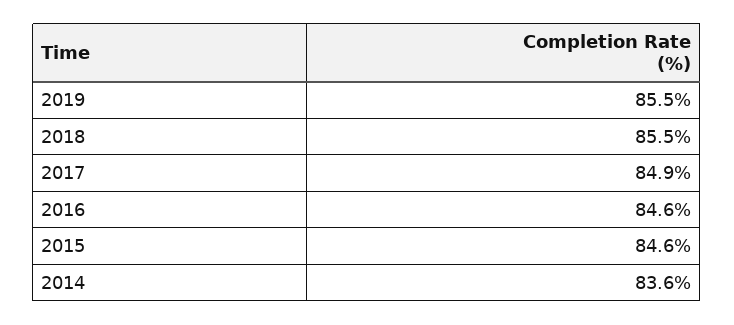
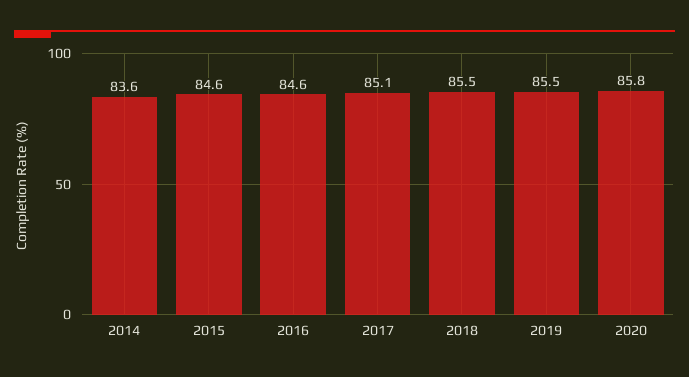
2017: 84.9 -> 85.1
2020: none -> 85.8

